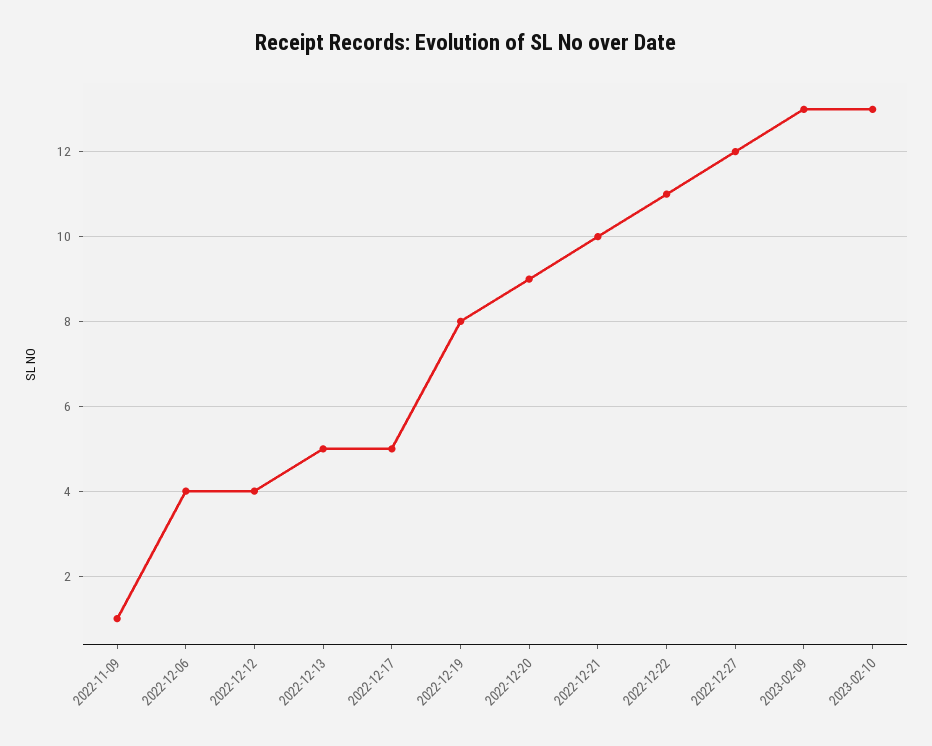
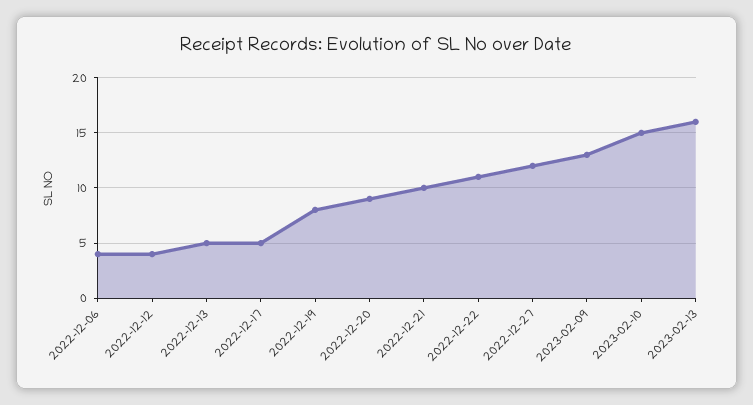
2022-11-09: 1 -> none
2023-02-10: 13 -> 15
2023-02-13: none -> 16

